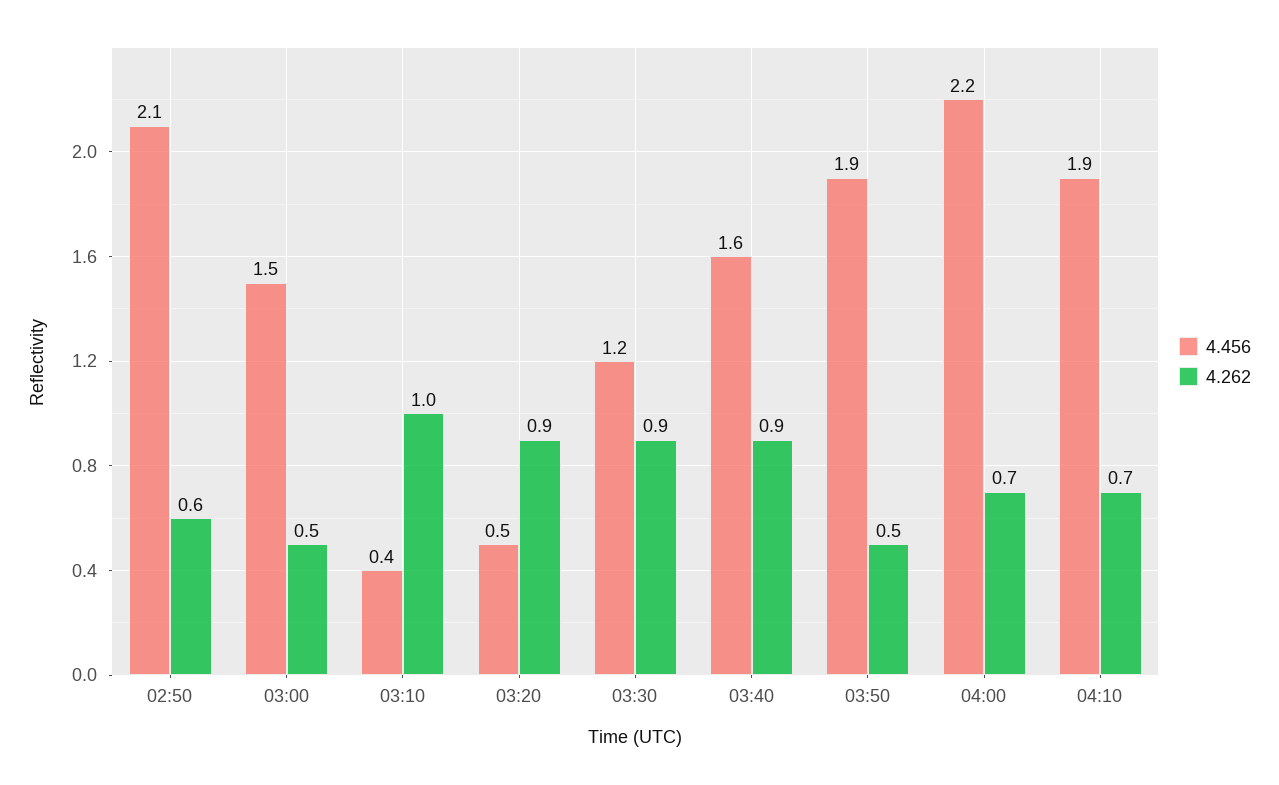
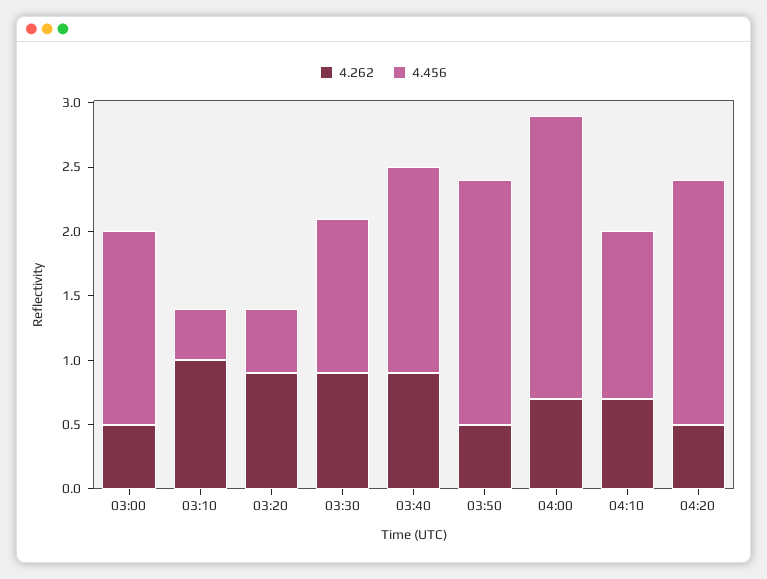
4.456, 02:50: 2.1 -> none
4.262, 02:50: 0.6 -> none
4.456, 04:10: 1.9 -> 1.3
4.262, 04:20: none -> 0.5
4.456, 04:20: none -> 1.9

